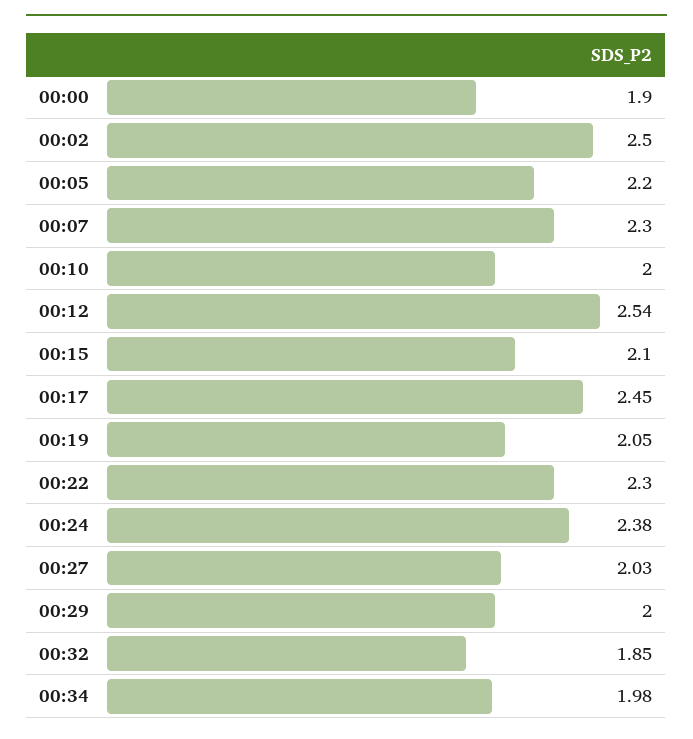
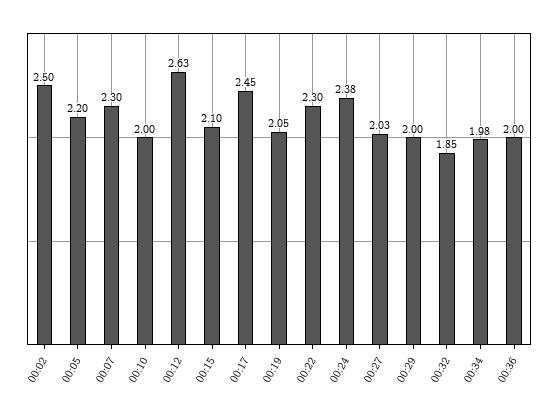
00:00: 1.9 -> none
00:12: 2.54 -> 2.63
00:36: none -> 2

